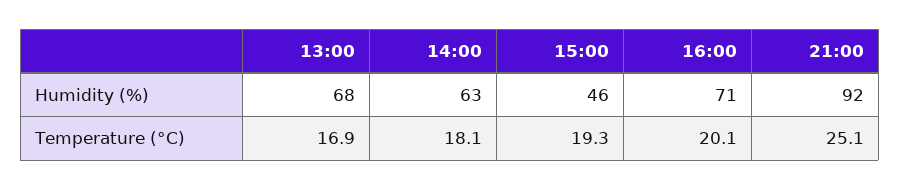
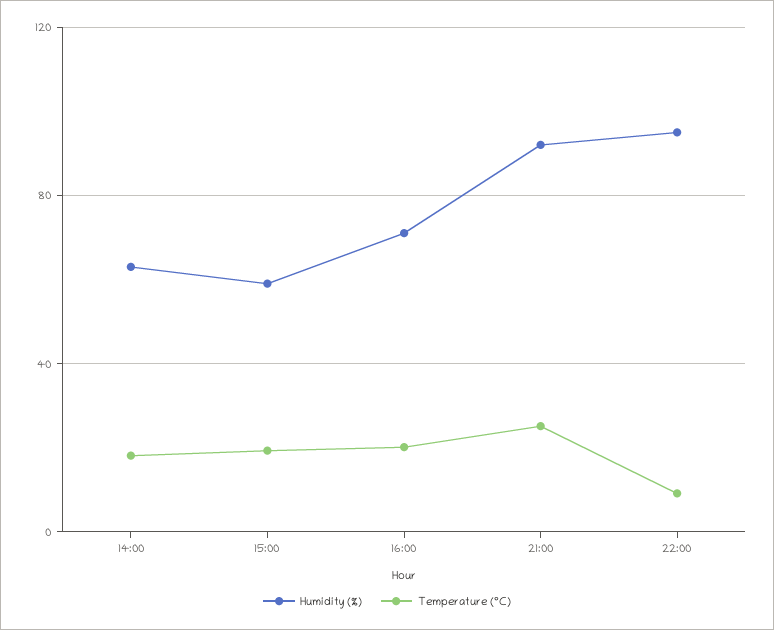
Humidity (%), 13:00: 68 -> none
Humidity (%), 15:00: 46 -> 60
Temperature (°C), 13:00: 16.9 -> none
Humidity (%), 22:00: none -> 95
Temperature (°C), 22:00: none -> 10

